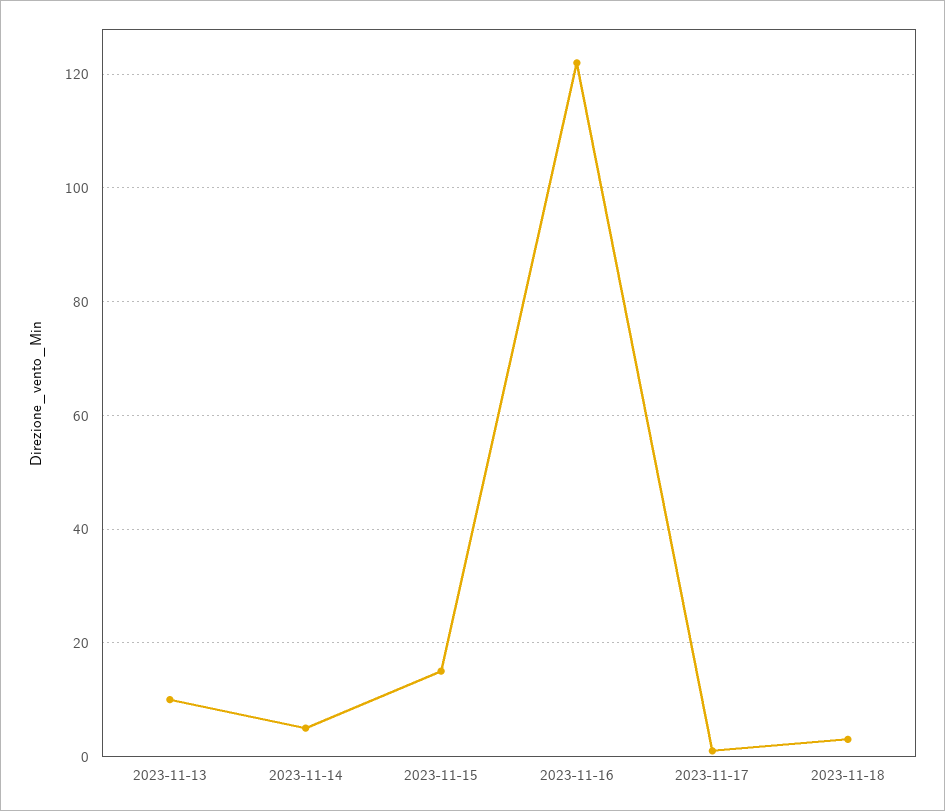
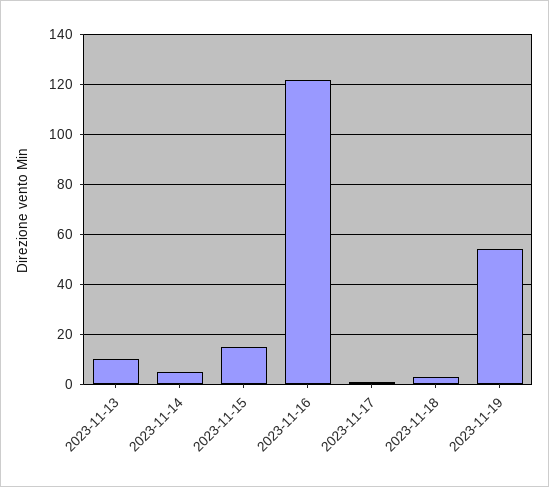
2023-11-19: none -> 55

